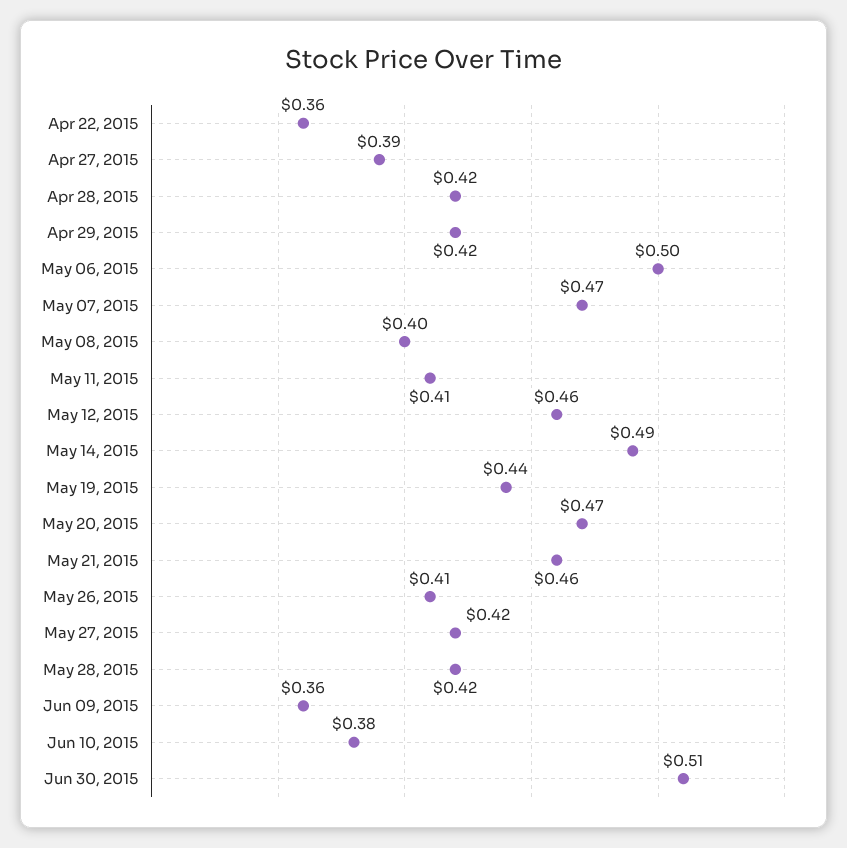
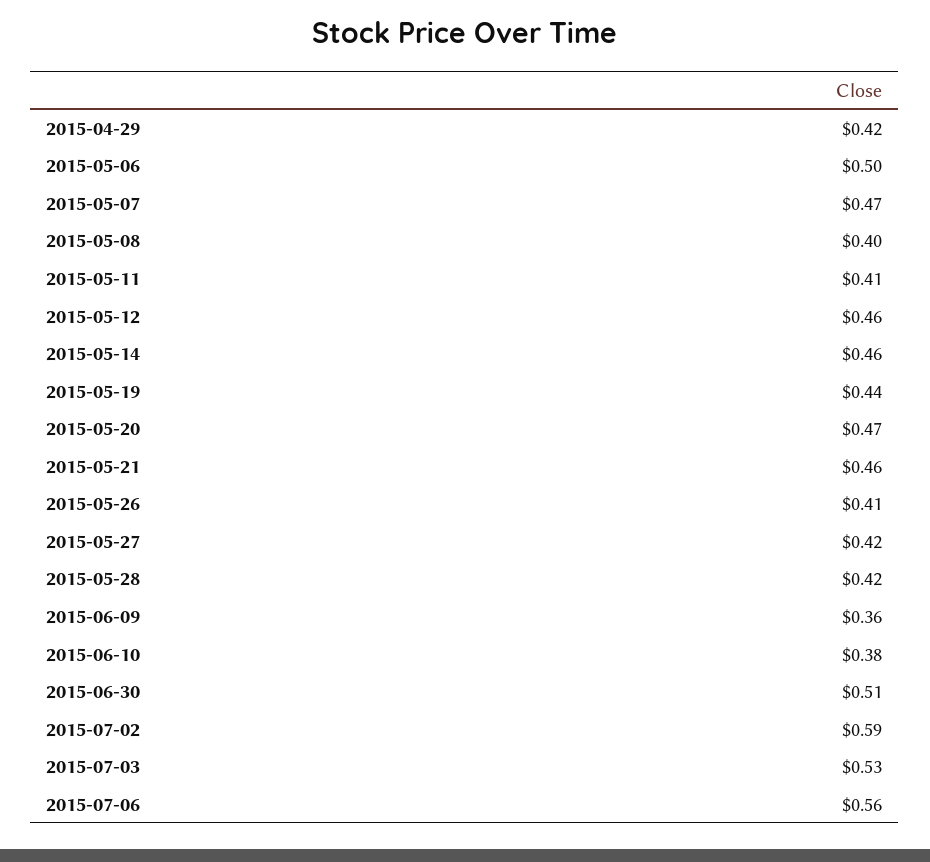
Apr 22, 2015: 0.36 -> none
Apr 27, 2015: 0.39 -> none
Apr 28, 2015: 0.42 -> none
May 14, 2015: 0.49 -> 0.46
2015-07-02: none -> 0.59
2015-07-03: none -> 0.53
2015-07-06: none -> 0.56

